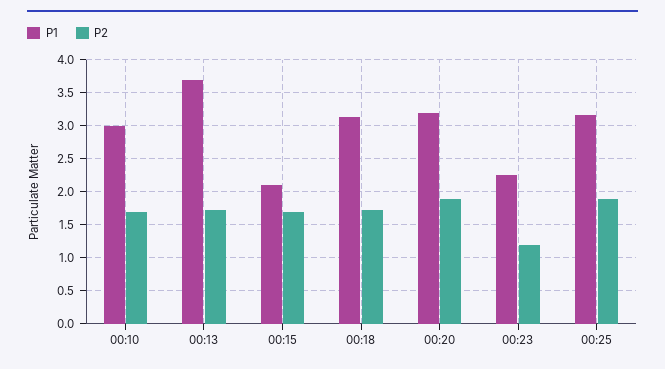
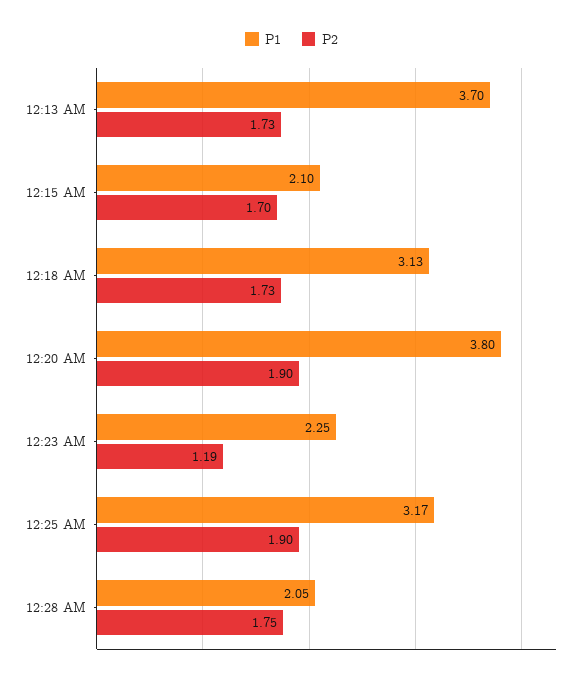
P1, 00:10: 3 -> none
P2, 00:10: 1.7 -> none
P1, 00:20: 3.2 -> 3.8
P1, 12:28 AM: none -> 2.05
P2, 12:28 AM: none -> 1.75

